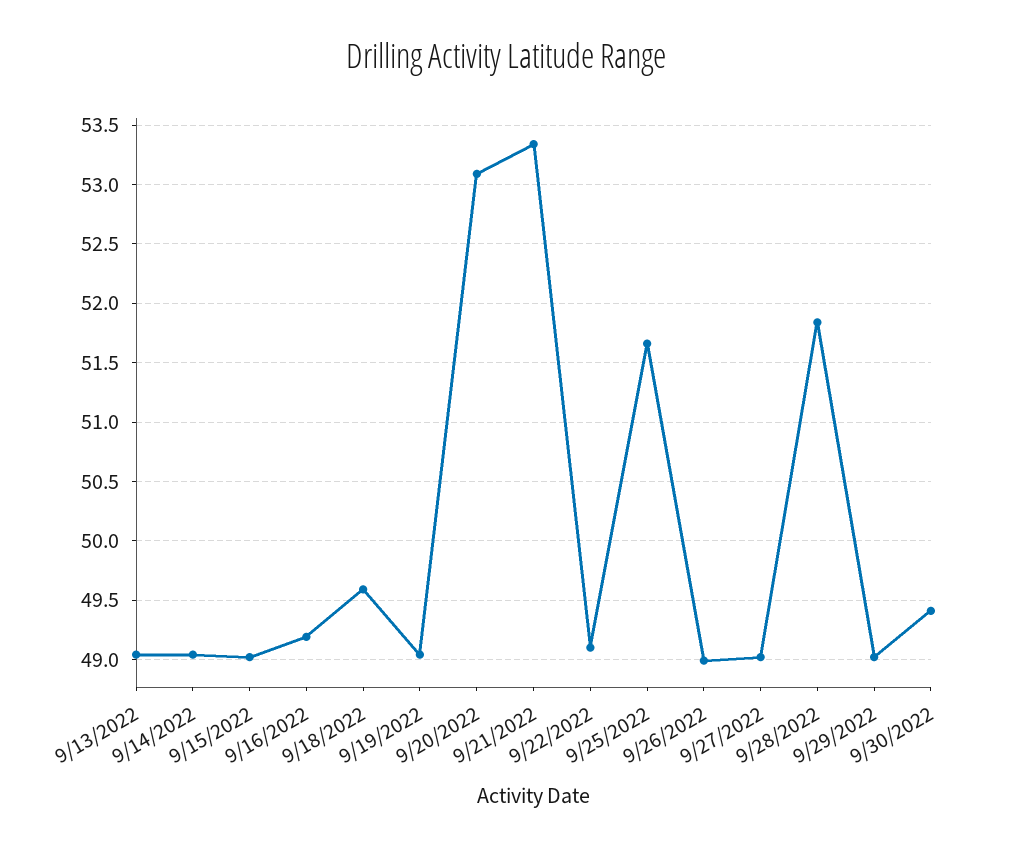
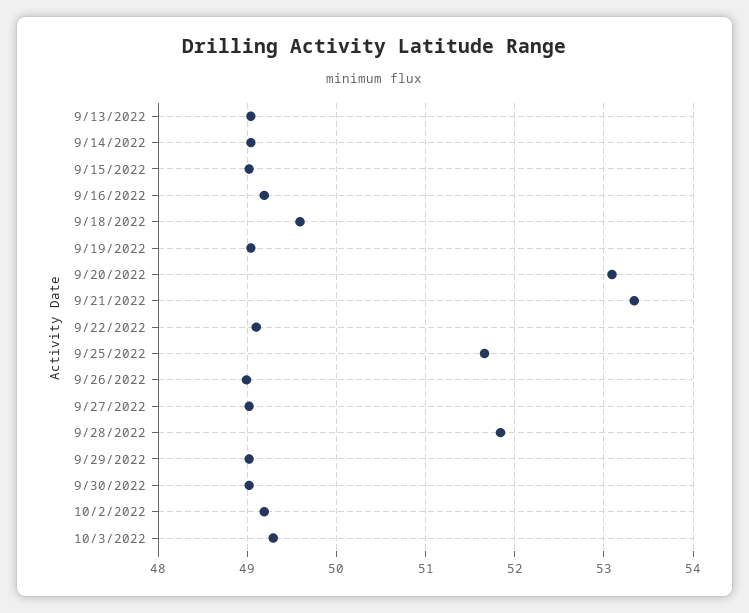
9/30/2022: 49.4 -> 49
10/2/2022: none -> 49.2
10/3/2022: none -> 49.3

